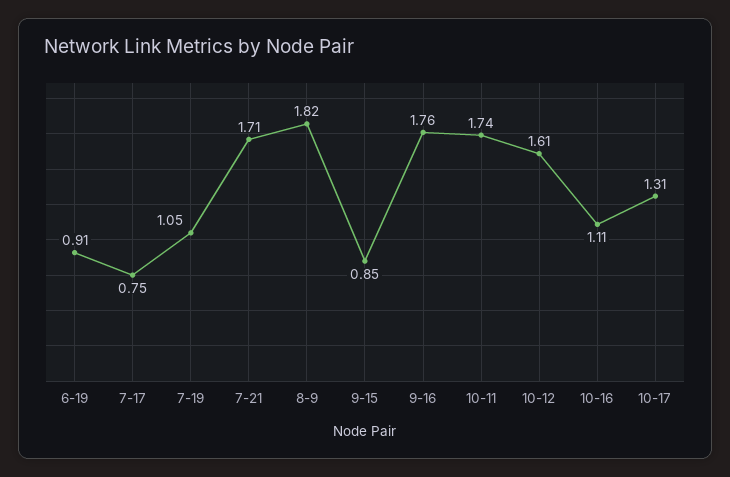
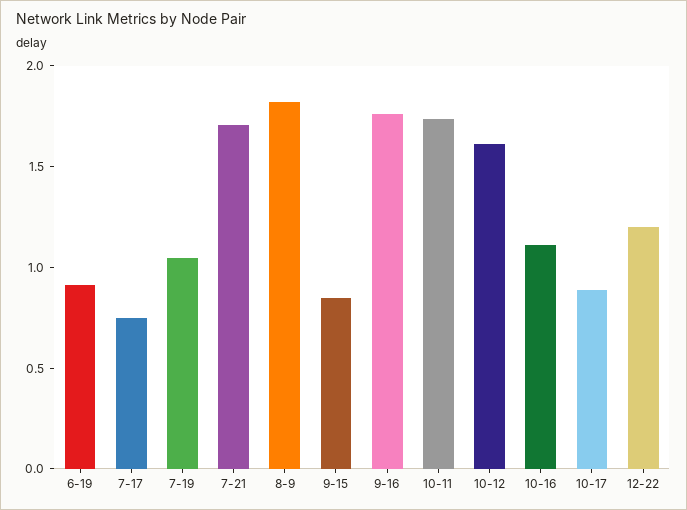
10-17: 1.31 -> 0.9
12-22: none -> 1.2

